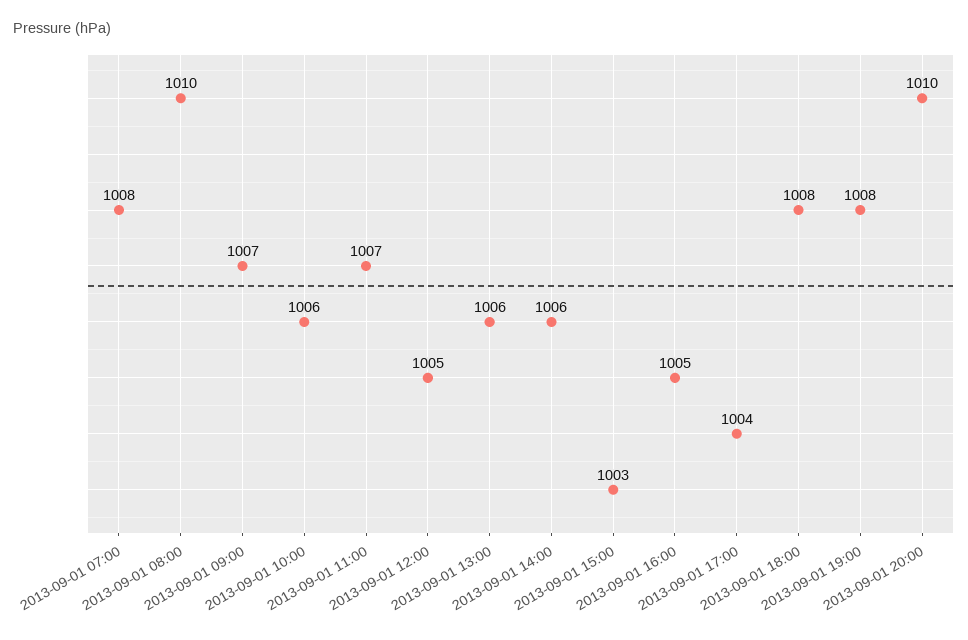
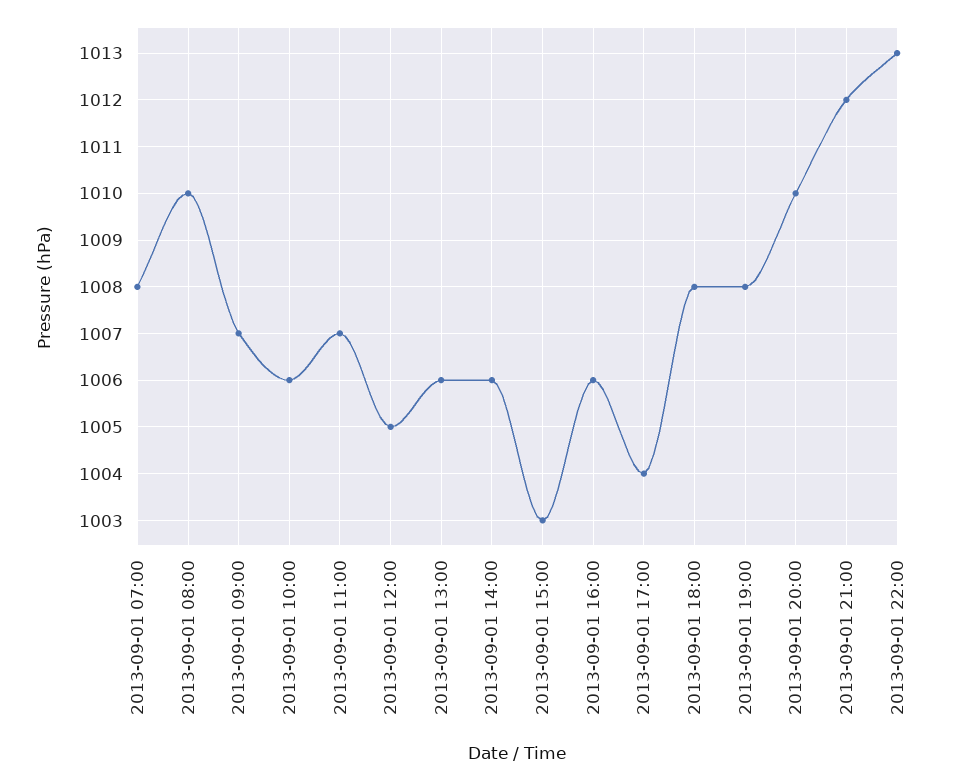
2013-09-01 16:00: 1005 -> 1006
2013-09-01 21:00: none -> 1012
2013-09-01 22:00: none -> 1013

